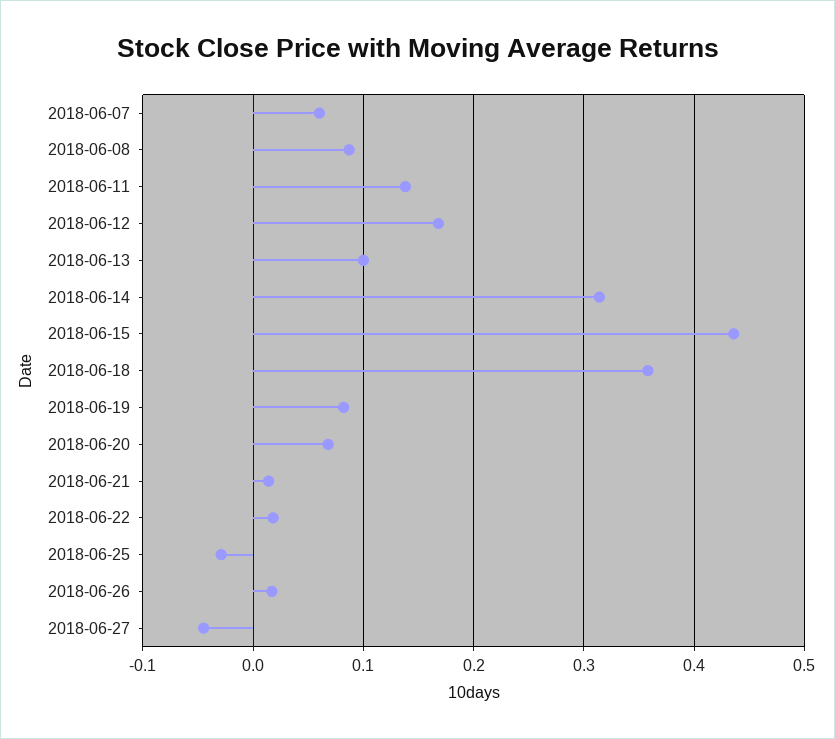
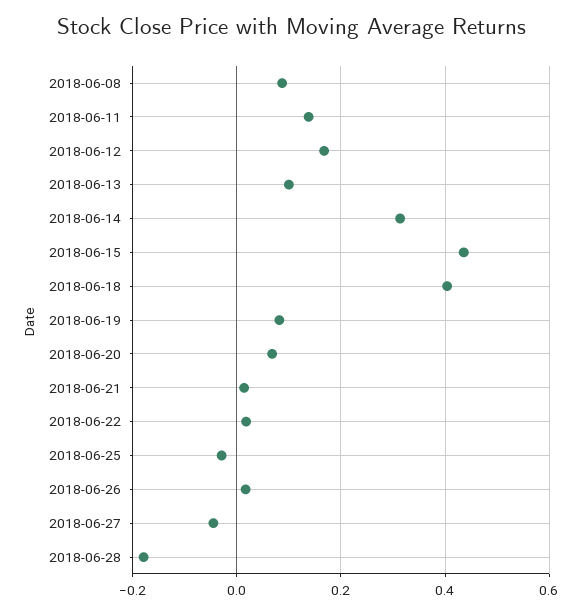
2018-06-07: 0.06 -> none
2018-06-18: 0.36 -> 0.4
2018-06-28: none -> -0.18

